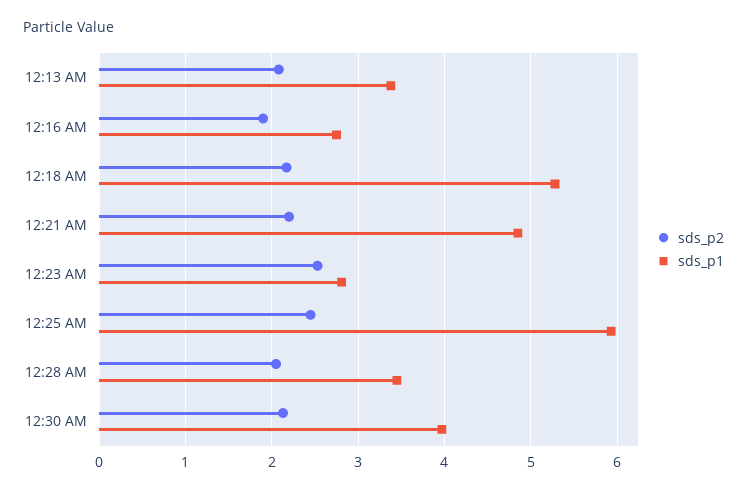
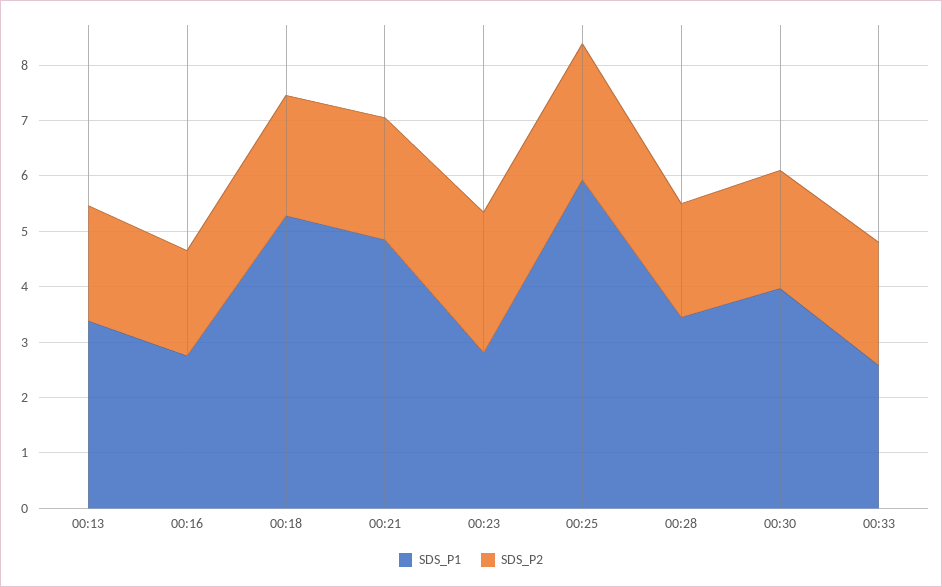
sds_p1, 00:33: none -> 2.6
sds_p2, 00:33: none -> 2.2

